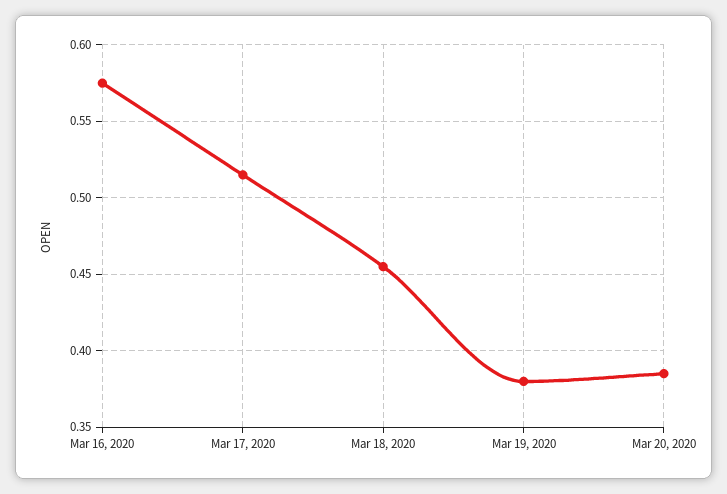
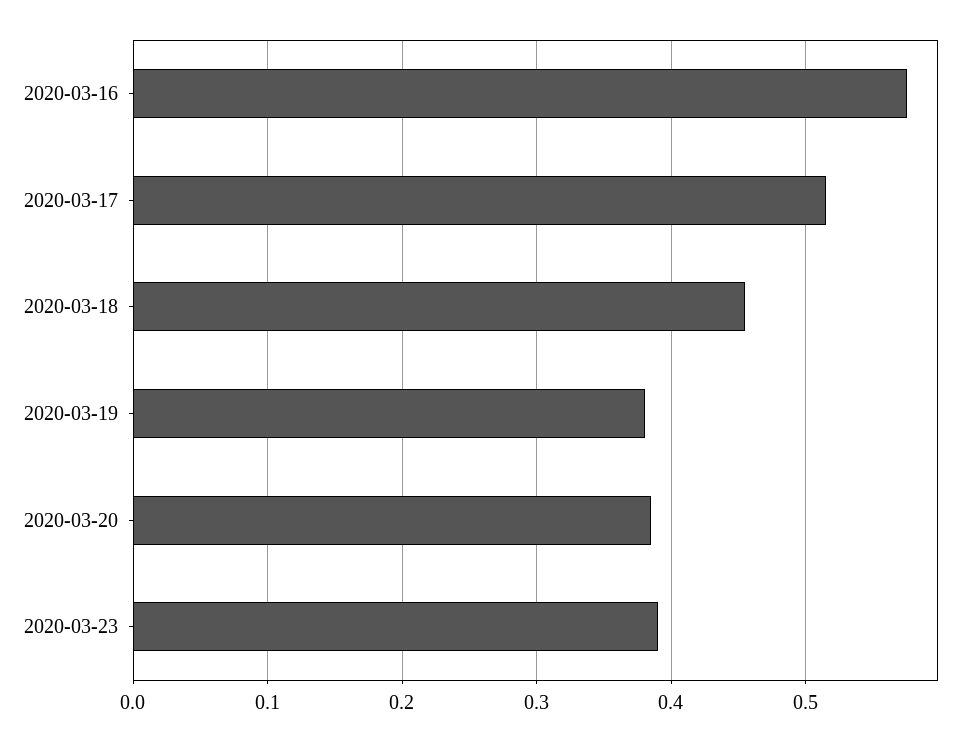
2020-03-23: none -> 0.39

